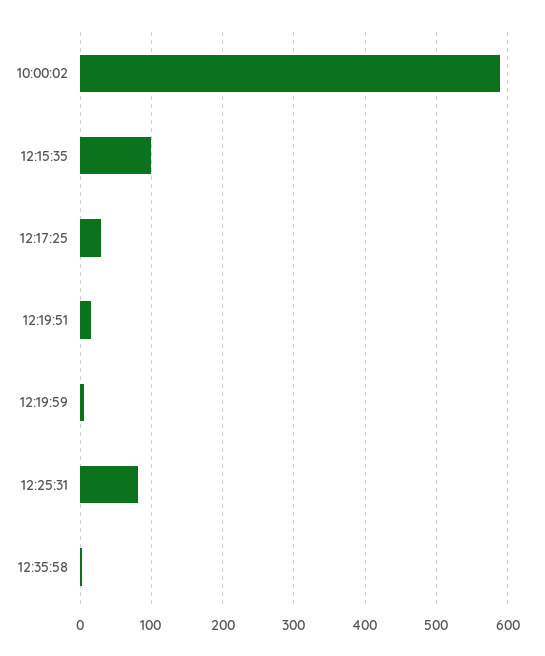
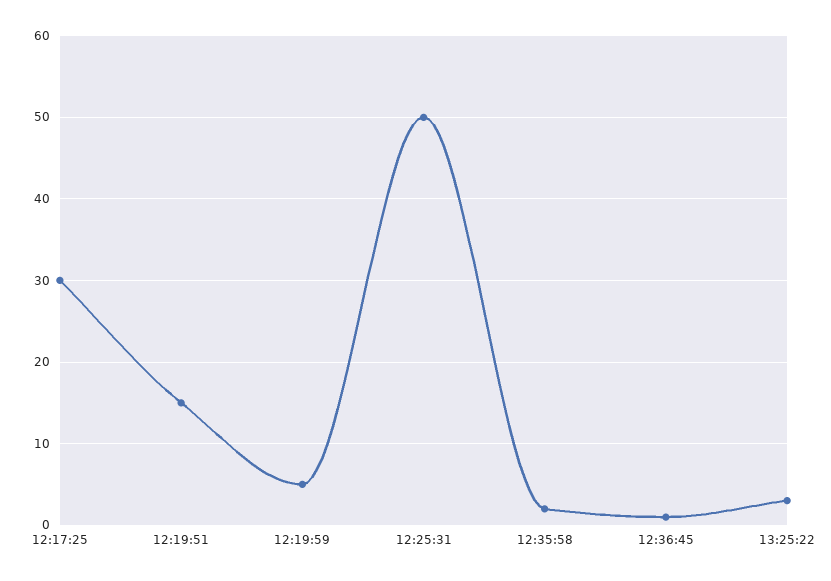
10:00:02: 590 -> none
12:15:35: 100 -> none
12:25:31: 80 -> 50
12:36:45: none -> 1
13:25:22: none -> 3

